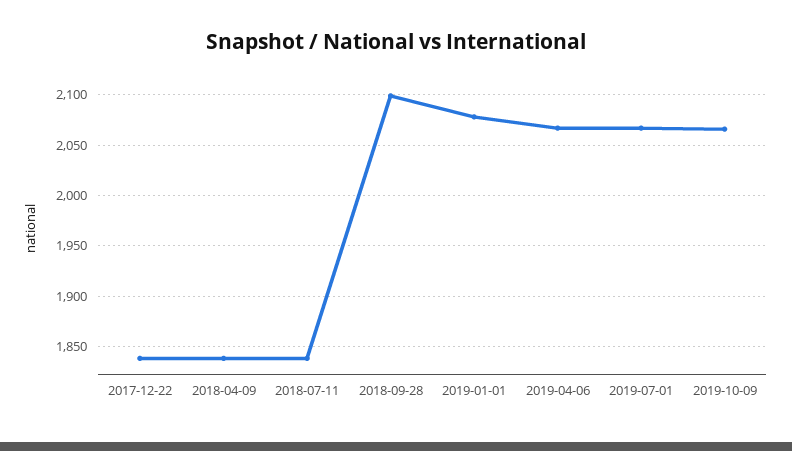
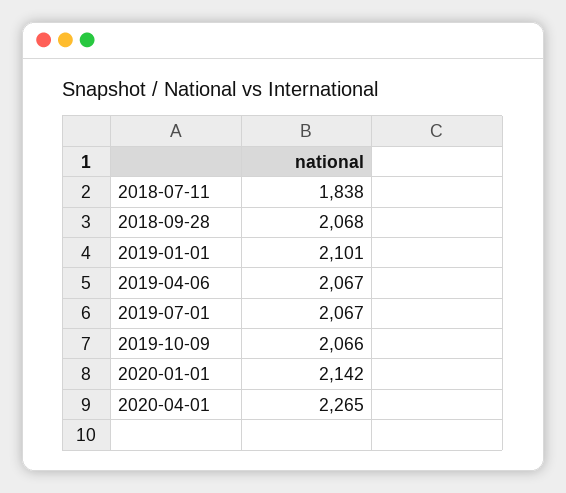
2017-12-22: 1840 -> none
2018-04-09: 1840 -> none
2018-09-28: 2100 -> 2068
2019-01-01: 2080 -> 2101
2020-01-01: none -> 2142
2020-04-01: none -> 2265

